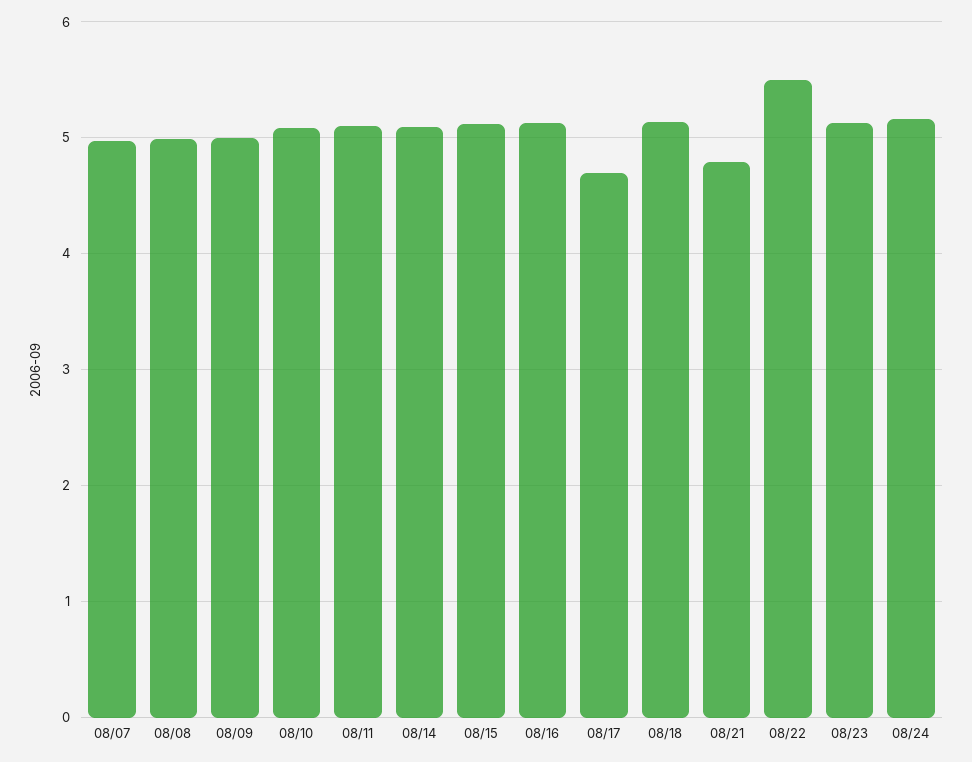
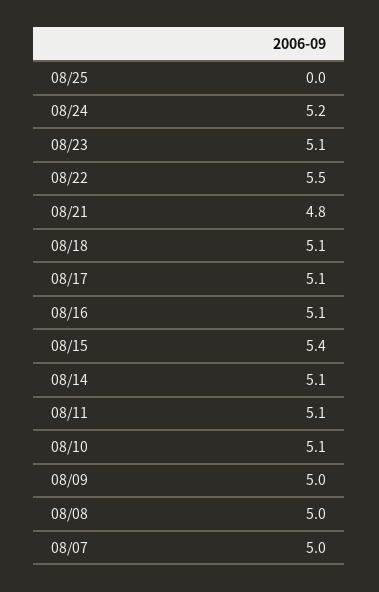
08/15: 5.1 -> 5.4
08/17: 4.7 -> 5.1
08/25: none -> 0

